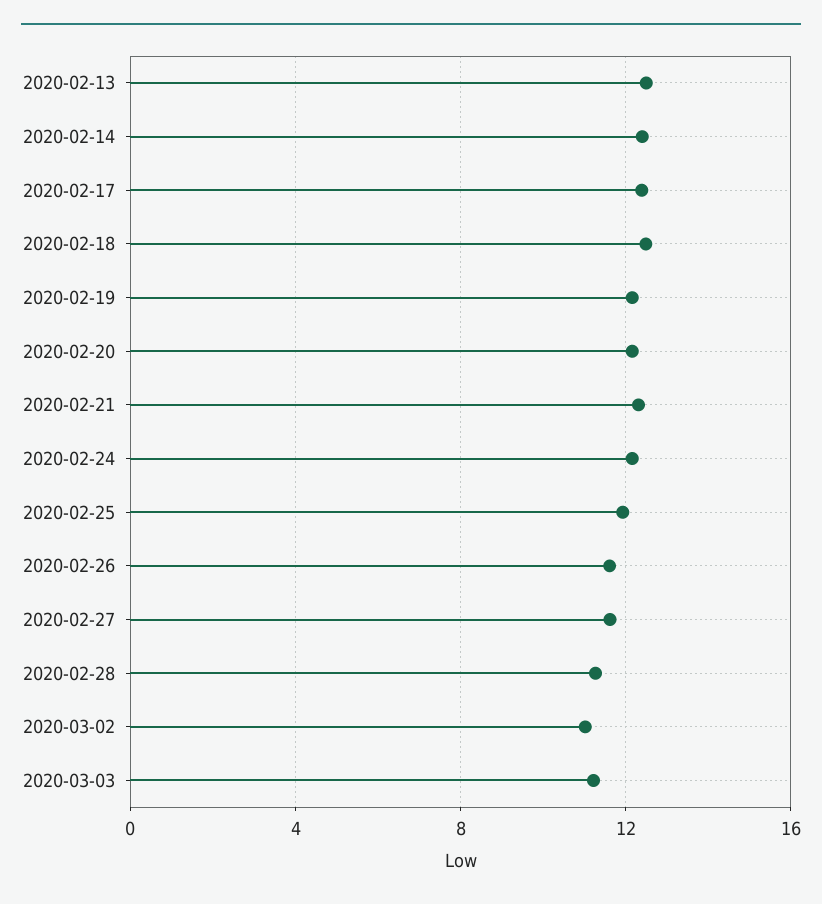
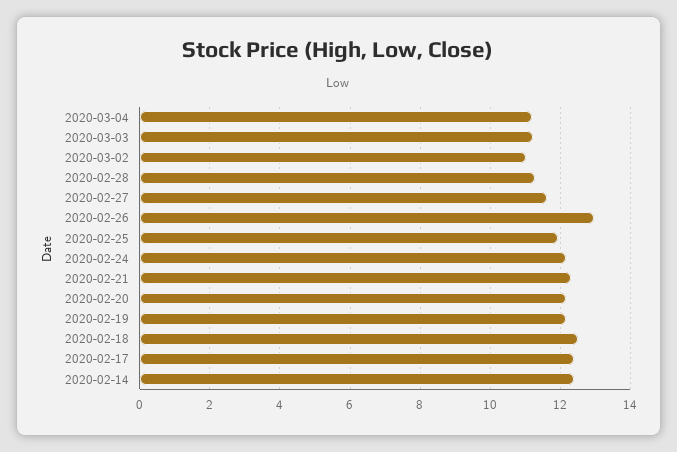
2020-02-13: 12.5 -> none
2020-02-26: 11.5 -> 13
2020-03-04: none -> 11.2

